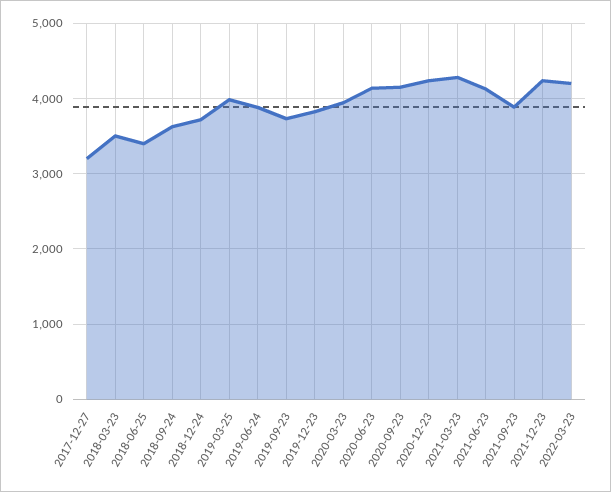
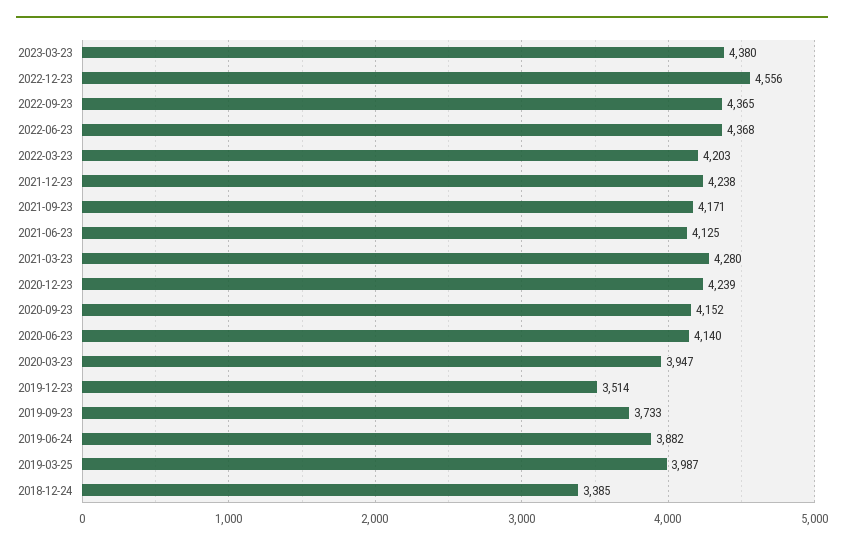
2017-12-27: 3200 -> none
2018-03-23: 3500 -> none
2018-06-25: 3400 -> none
2018-09-24: 3600 -> none
2018-12-24: 3700 -> 3385
2019-12-23: 3800 -> 3514
2021-09-23: 3900 -> 4171
2023-03-23: none -> 4380
2022-12-23: none -> 4556
2022-09-23: none -> 4365
2022-06-23: none -> 4368

